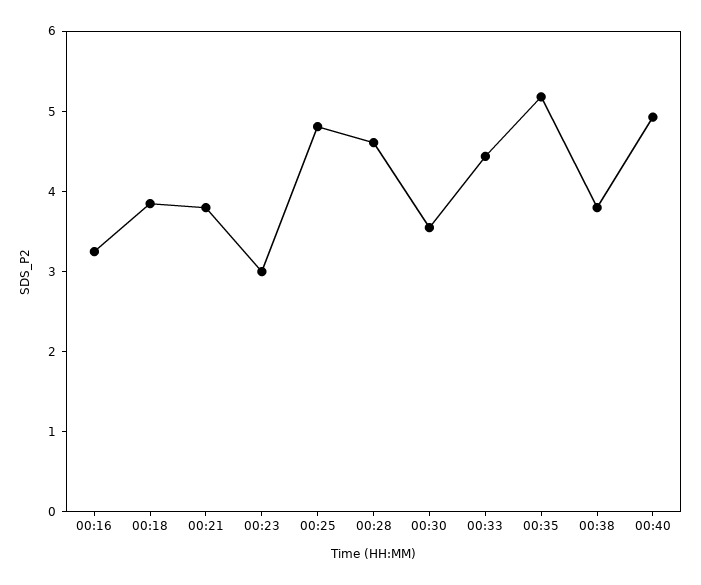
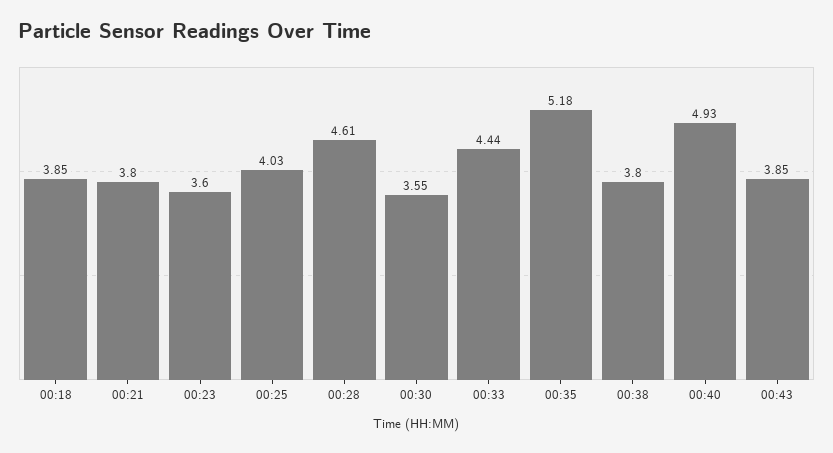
00:16: 3.2 -> none
00:23: 3 -> 3.6
00:25: 4.8 -> 4.03
00:43: none -> 3.85

